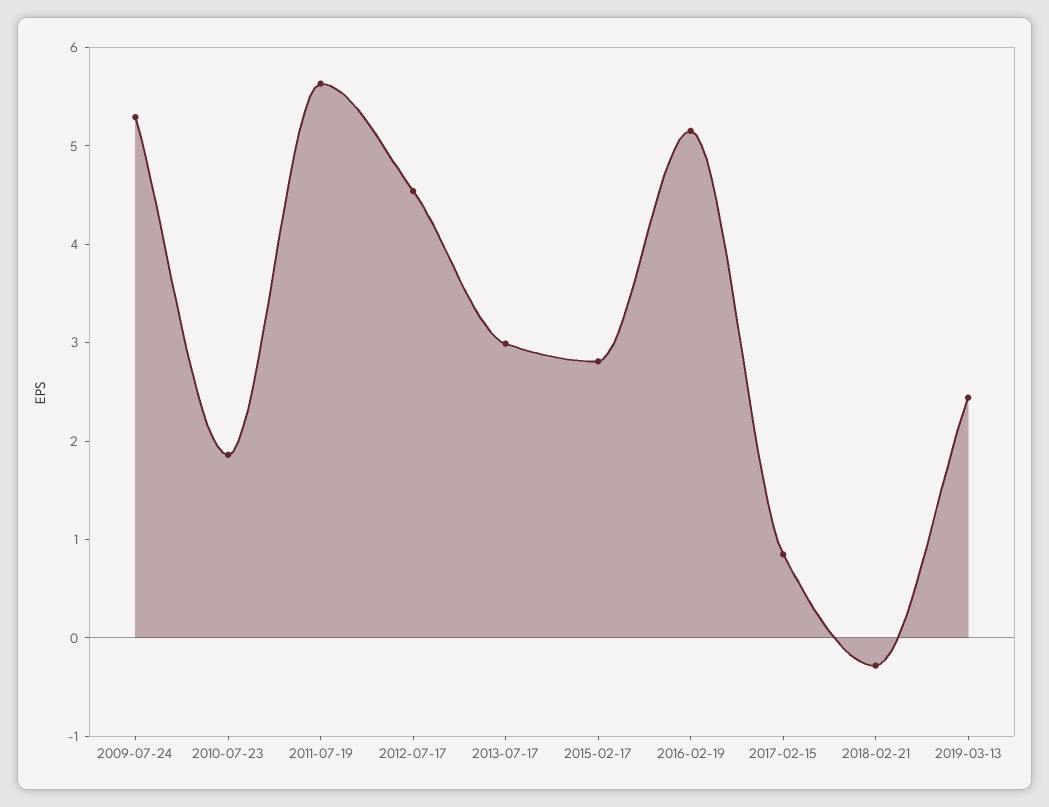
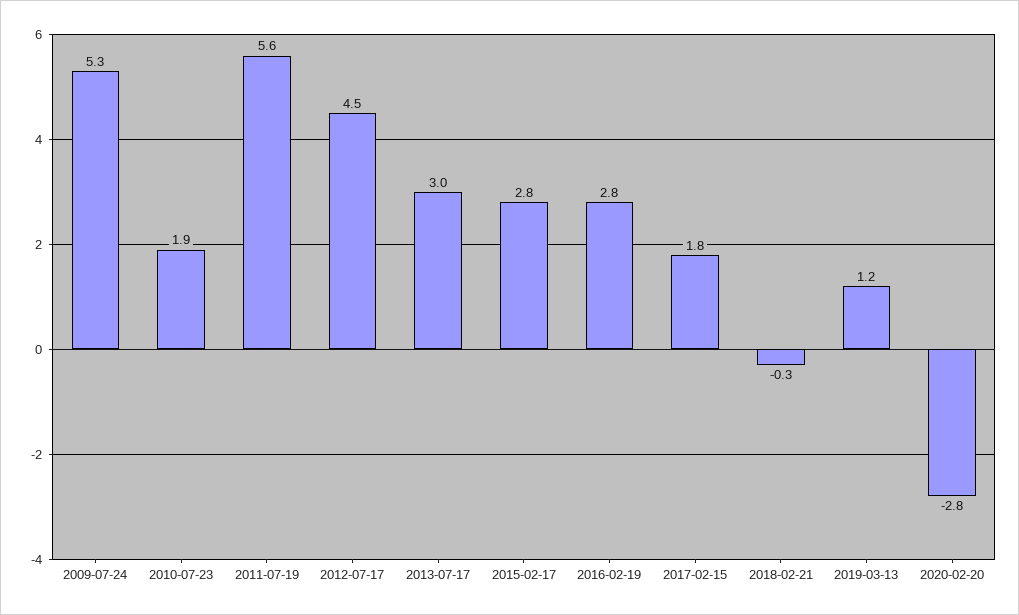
2016-02-19: 5.2 -> 2.8
2017-02-15: 0.8 -> 1.8
2019-03-13: 2.4 -> 1.2
2020-02-20: none -> -2.8

